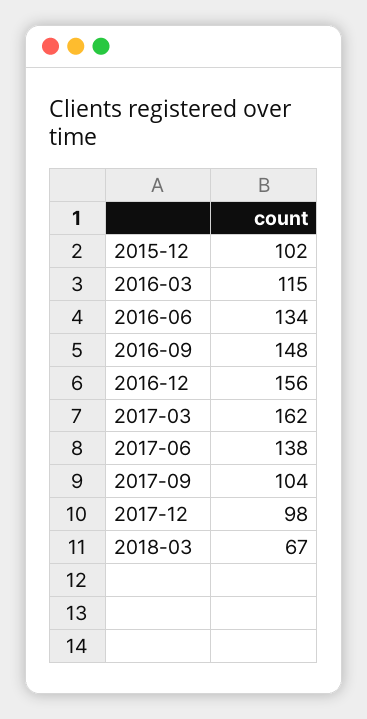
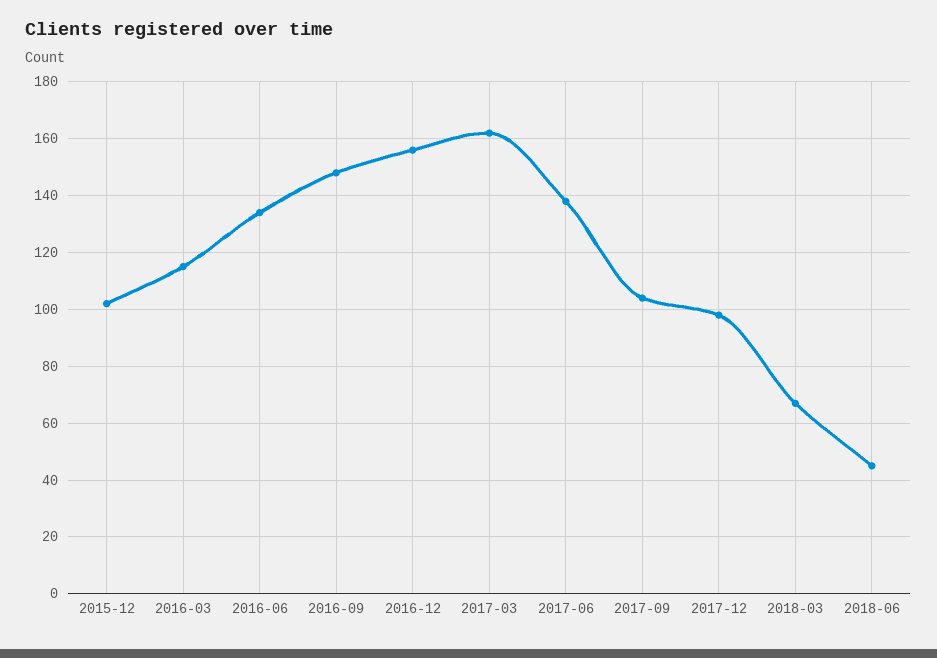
2018-06: none -> 45

